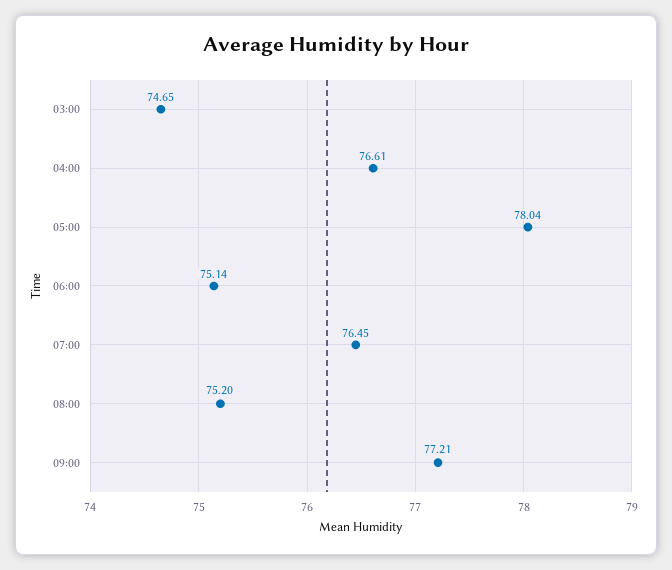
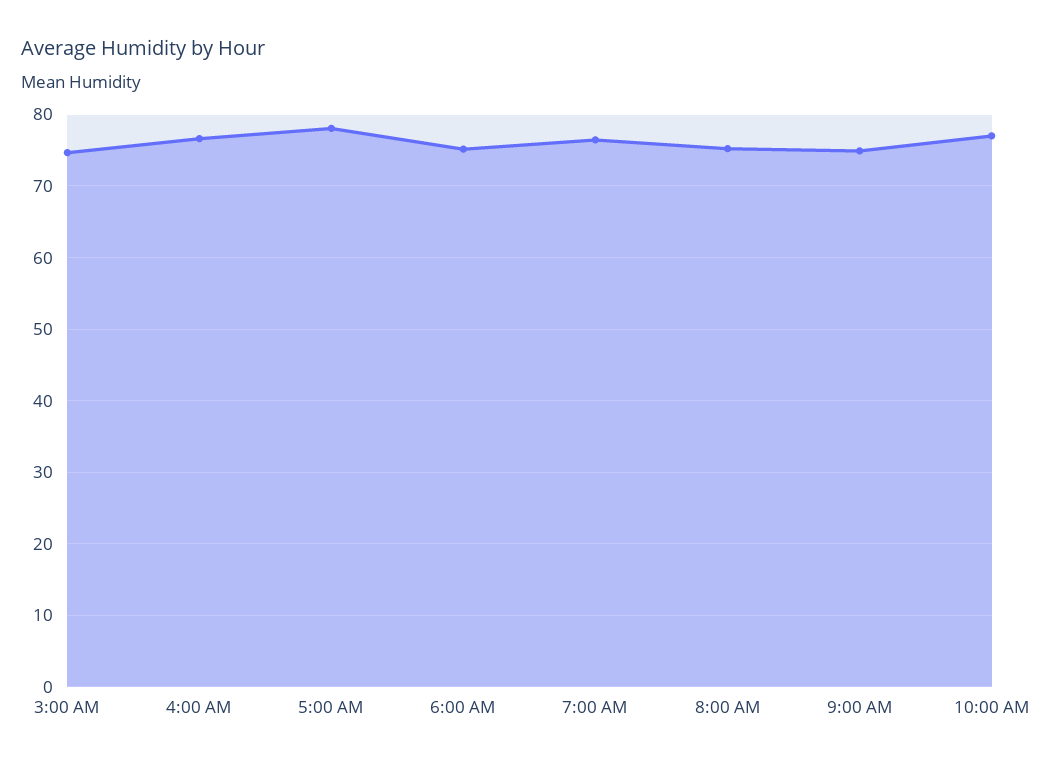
09:00: 77.21 -> 75
10:00 AM: none -> 77

